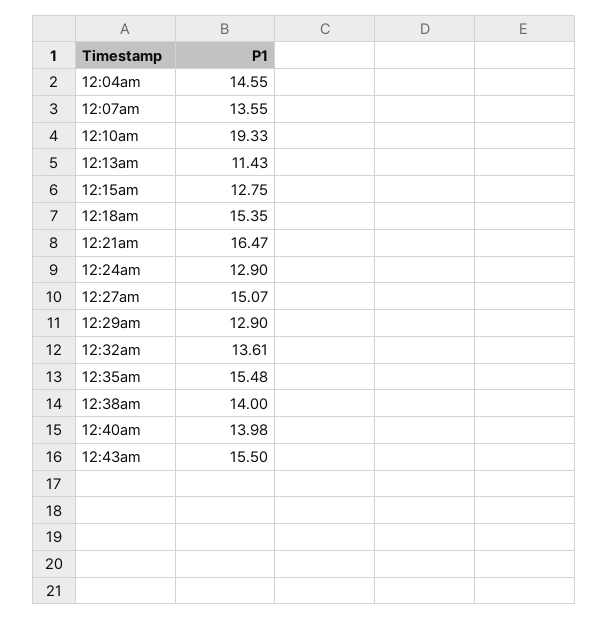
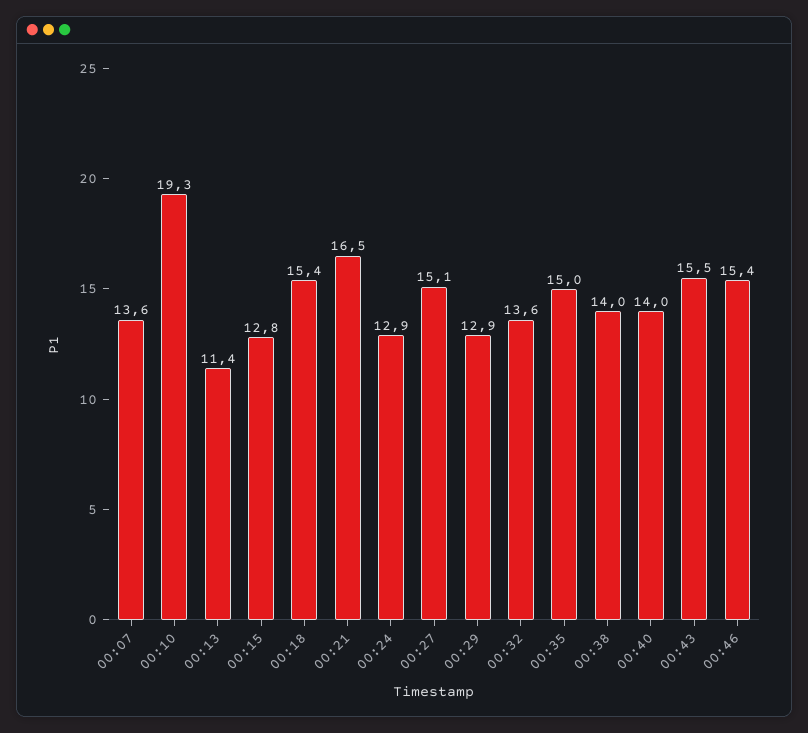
12:04am: 14.55 -> none
12:35am: 15.48 -> 15
00:46: none -> 15.4

